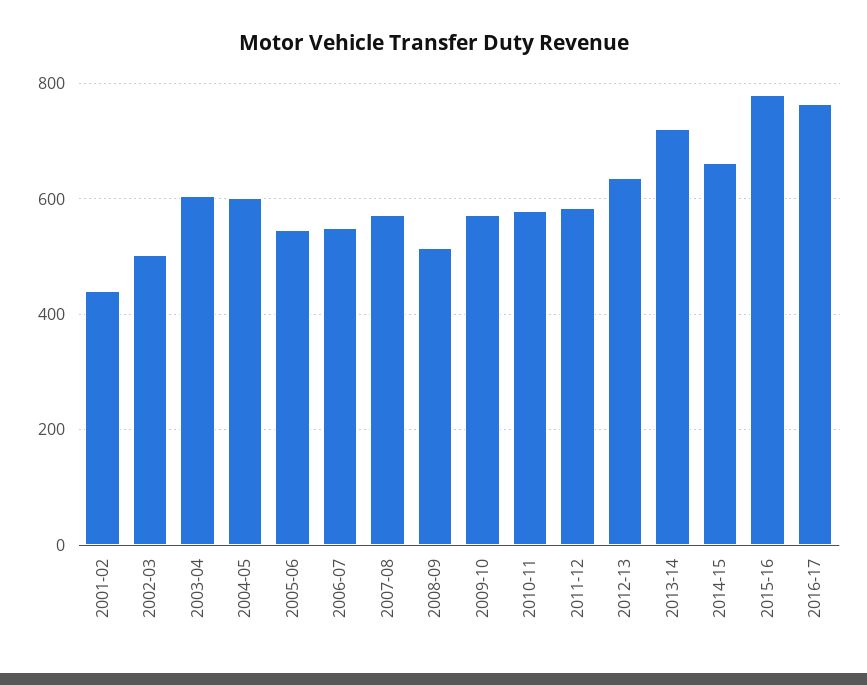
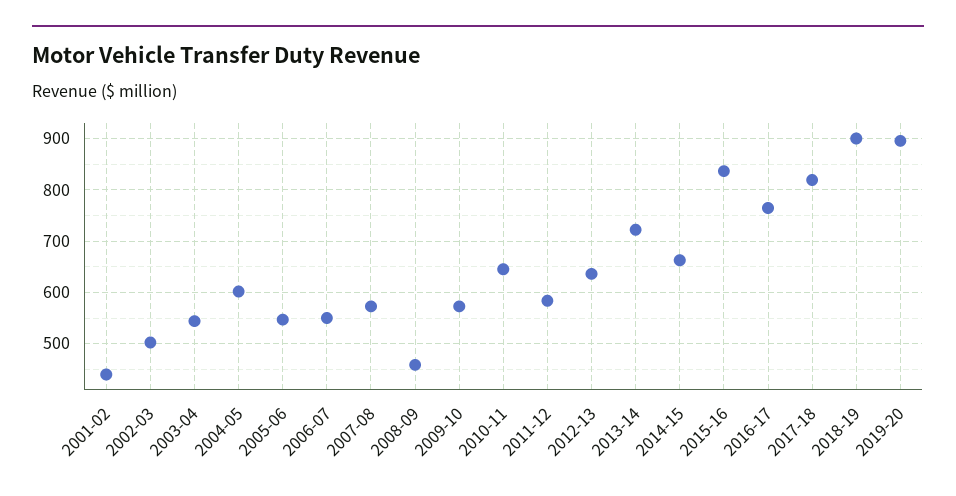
2003-04: 600 -> 540
2008-09: 520 -> 460
2010-11: 580 -> 640
2015-16: 780 -> 840
2017-18: none -> 820
2018-19: none -> 900
2019-20: none -> 900

